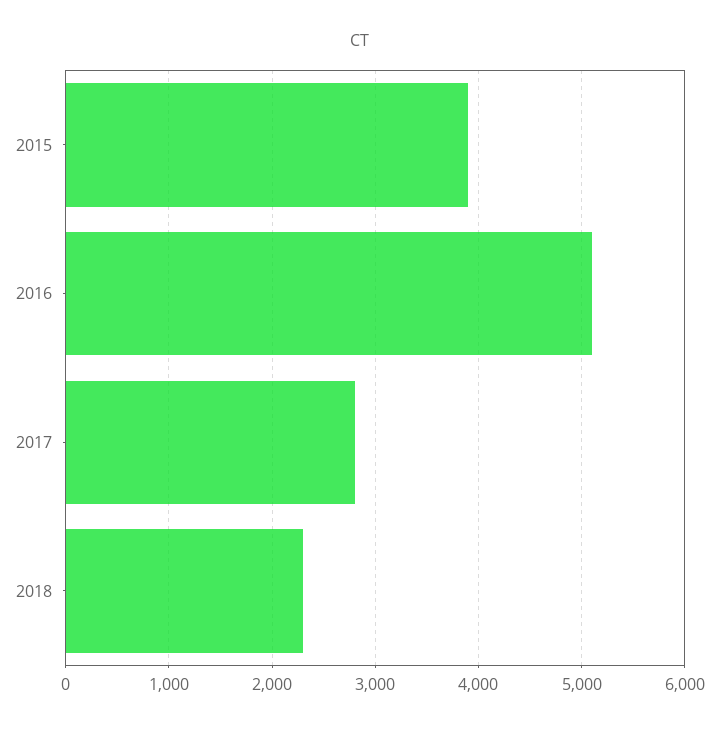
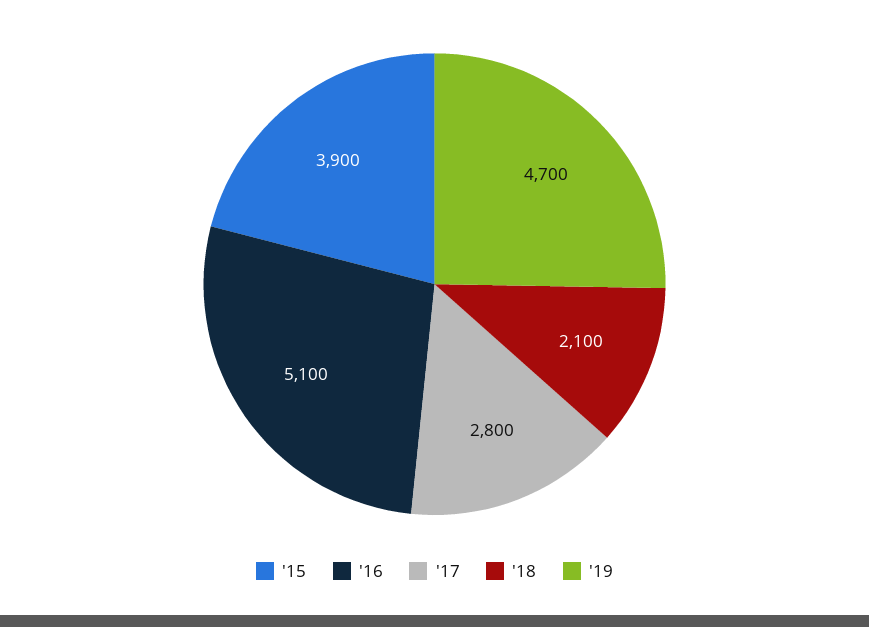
2018: 2300 -> 2100
'19: none -> 4700

